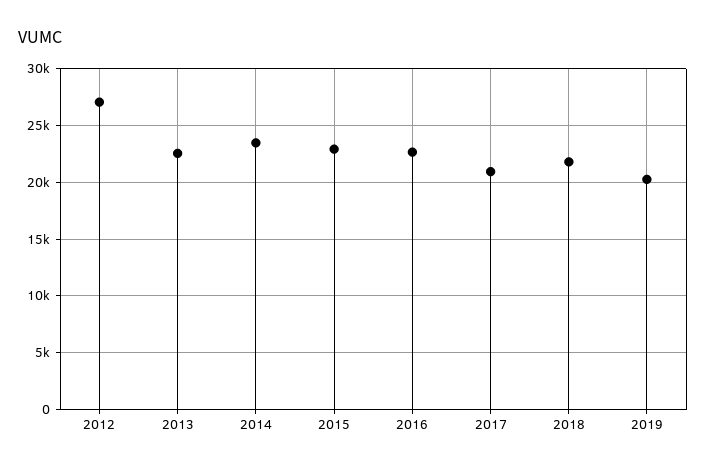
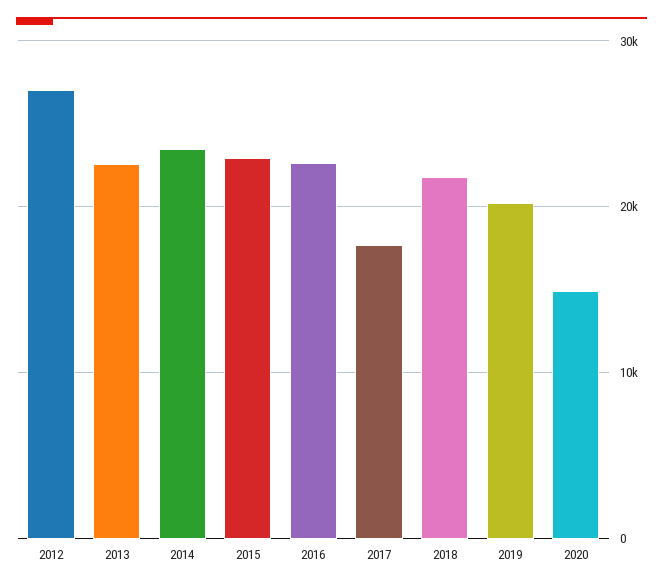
2017: 21000 -> 18000
2020: none -> 15000

